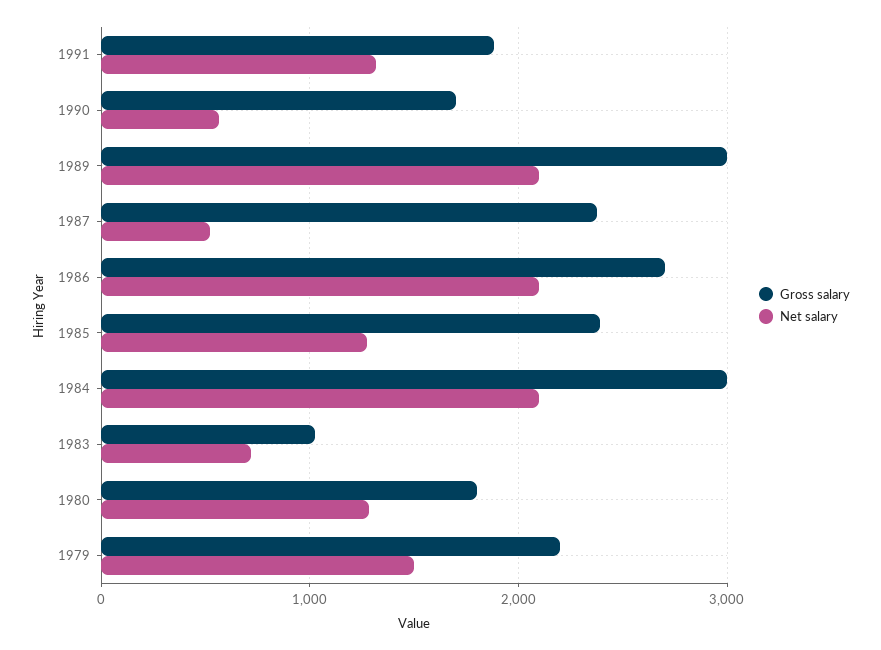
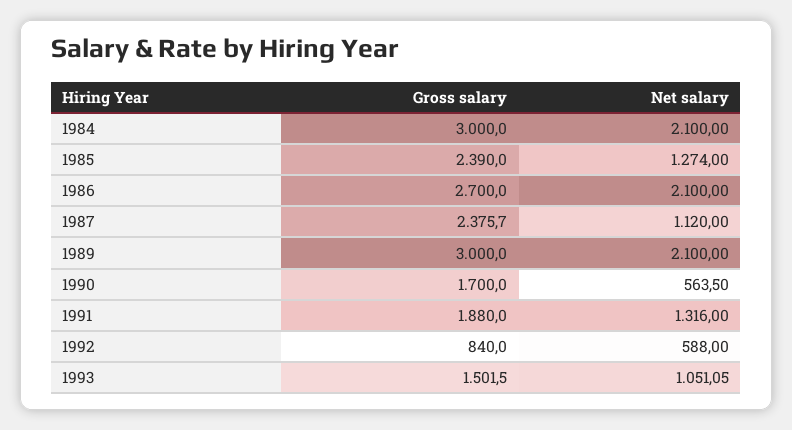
Net salary, 1987: 500 -> 1120
Gross salary, 1983: 1000 -> none
Net salary, 1983: 700 -> none
Gross salary, 1980: 1800 -> none
Net salary, 1980: 1300 -> none
Gross salary, 1979: 2200 -> none
Net salary, 1979: 1500 -> none
Gross salary, 1992: none -> 840
Net salary, 1992: none -> 588
Gross salary, 1993: none -> 1501.5
Net salary, 1993: none -> 1051.05

